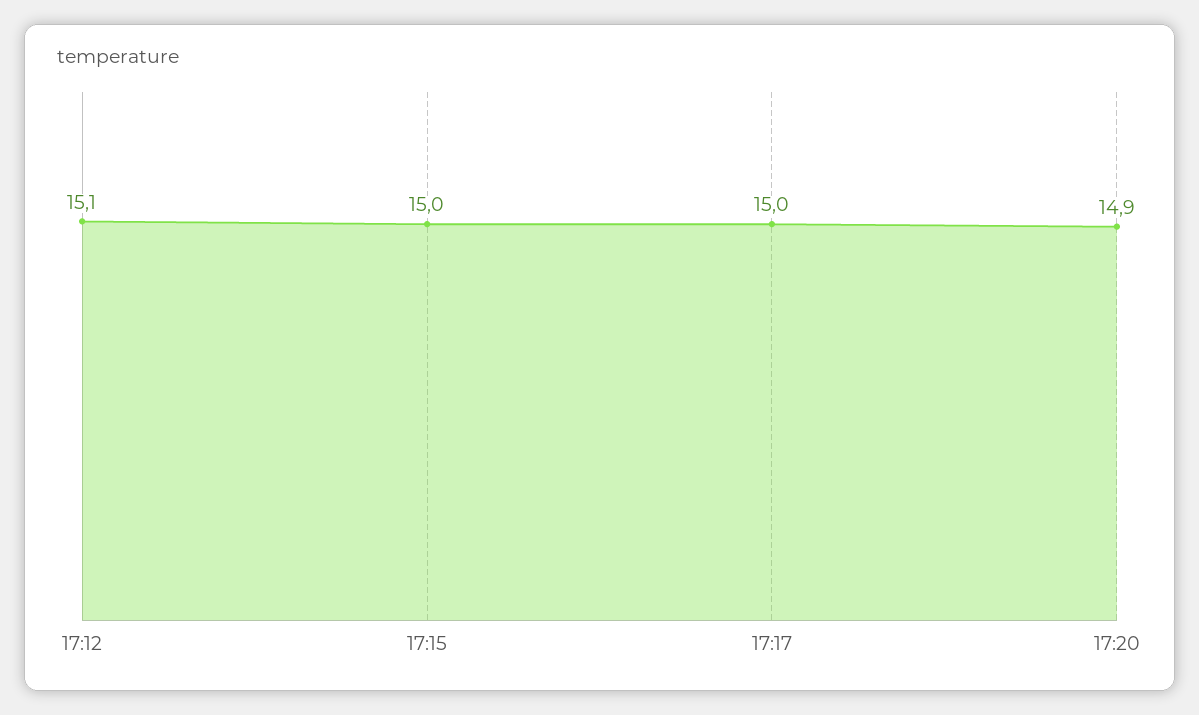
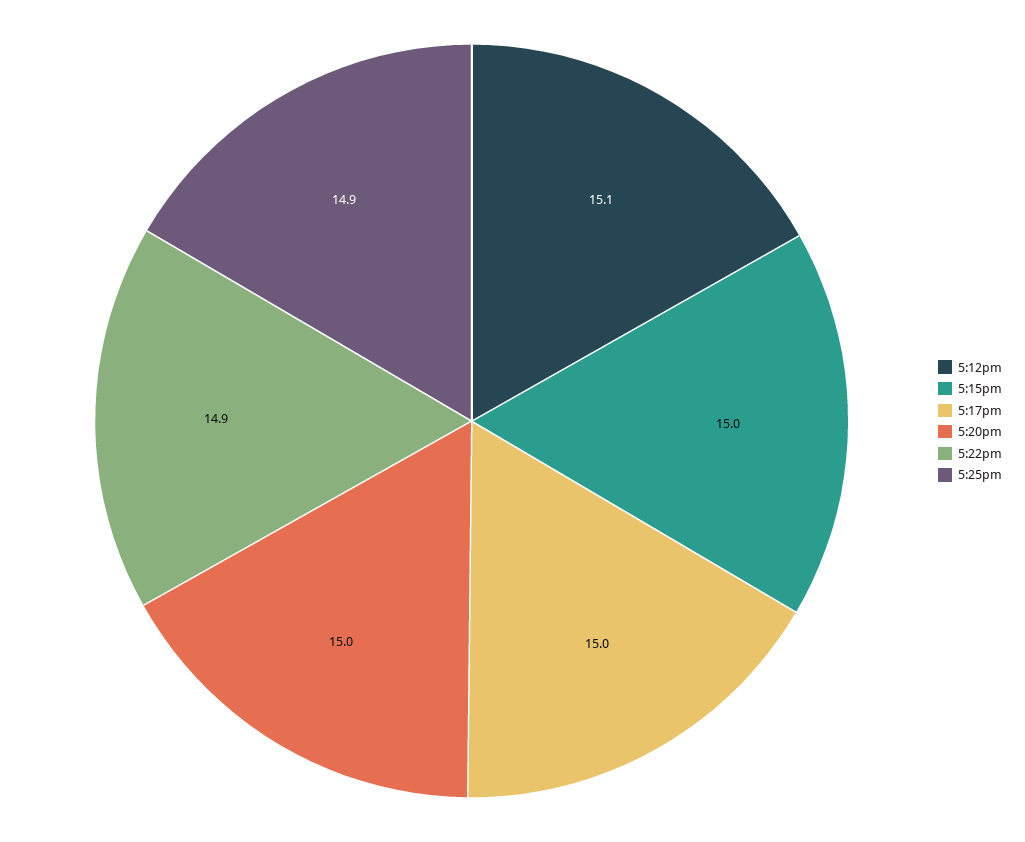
17:20: 14.9 -> 15
5:22pm: none -> 14.9
5:25pm: none -> 14.9

